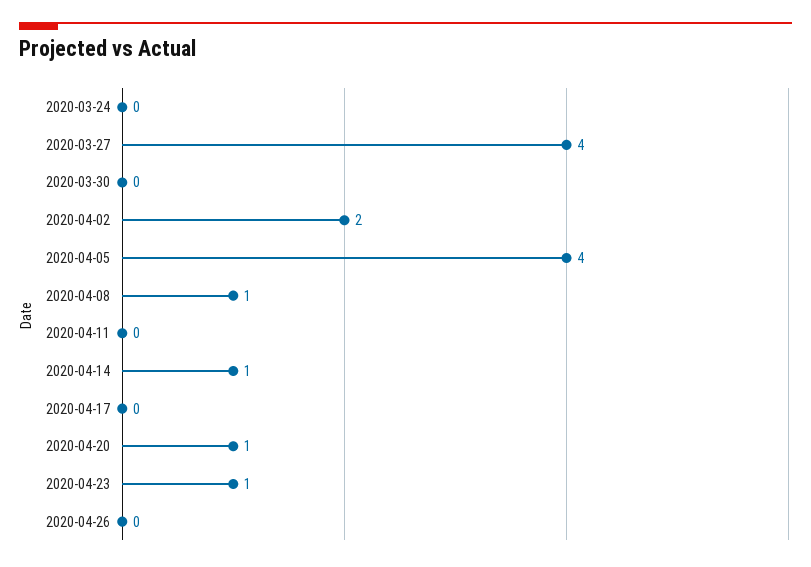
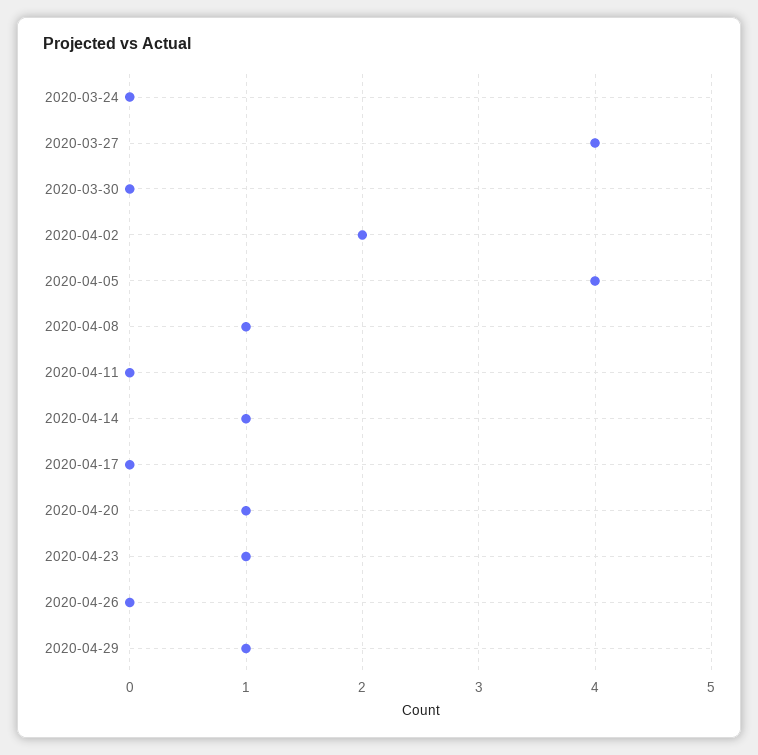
2020-04-29: none -> 1

